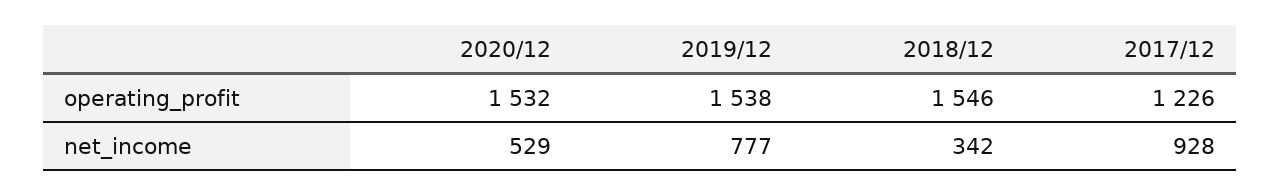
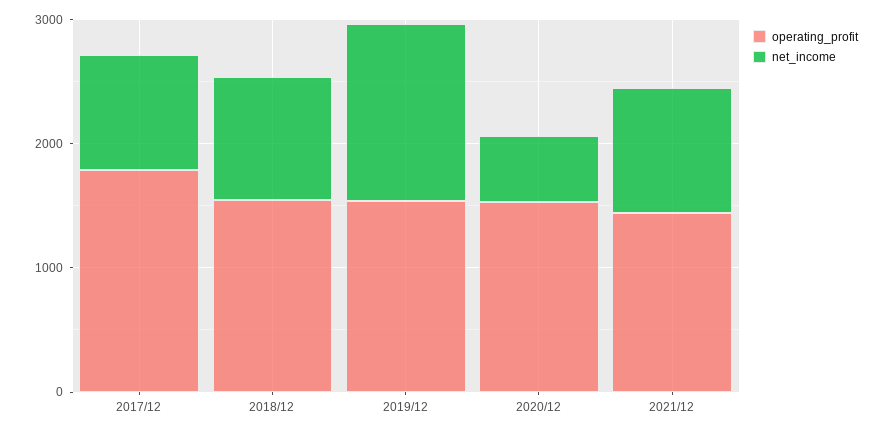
operating_profit, 2017/12: 1226 -> 1800
net_income, 2019/12: 777 -> 1400
net_income, 2018/12: 342 -> 1000
operating_profit, 2021/12: none -> 1400
net_income, 2021/12: none -> 1000

